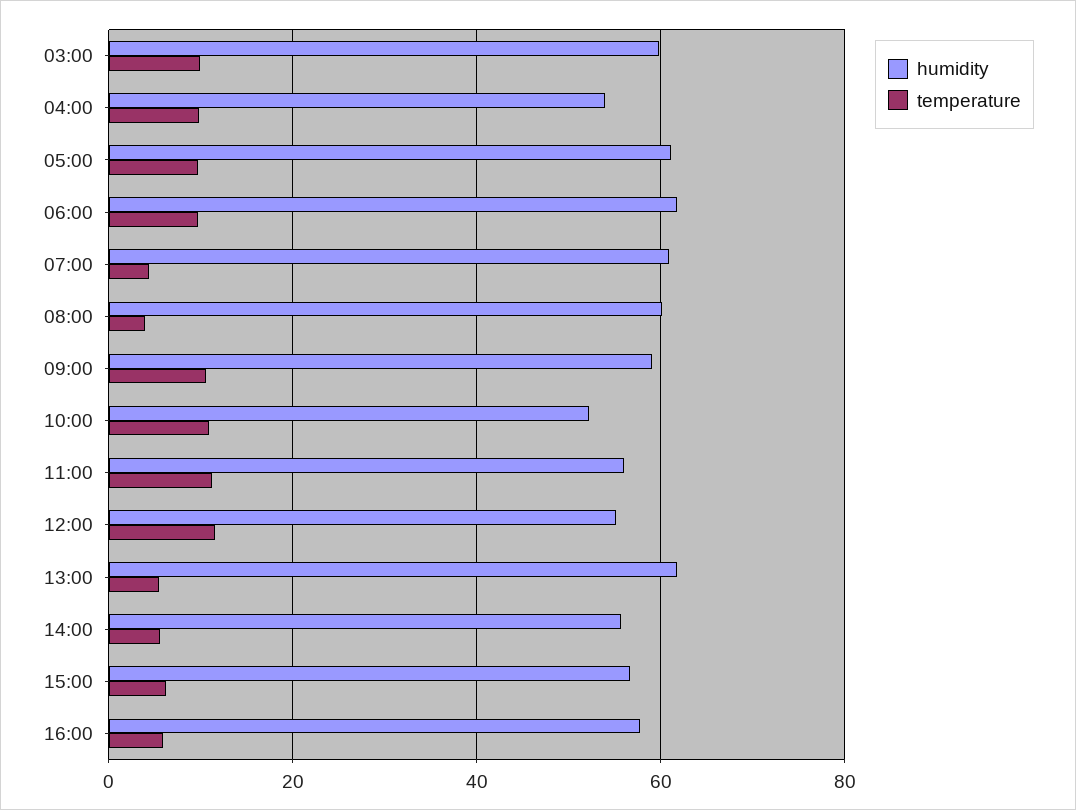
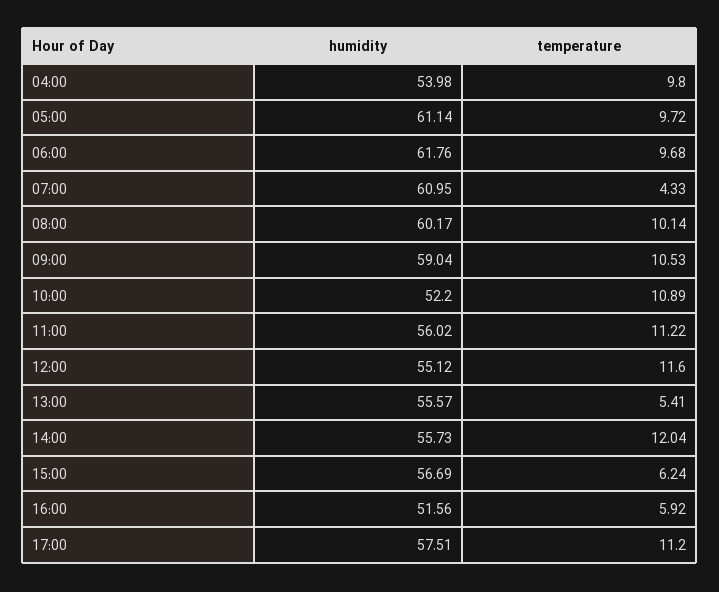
humidity, 03:00: 60 -> none
temperature, 03:00: 10 -> none
temperature, 08:00: 4 -> 10.14
humidity, 13:00: 62 -> 55.57
temperature, 14:00: 6 -> 12.04
humidity, 16:00: 58 -> 51.56
humidity, 17:00: none -> 57.51
temperature, 17:00: none -> 11.2

